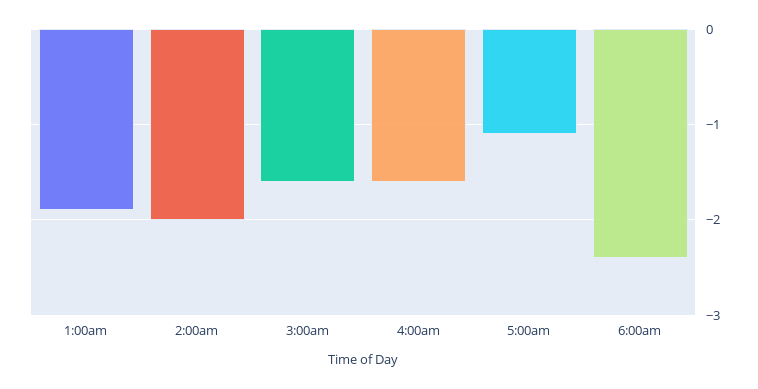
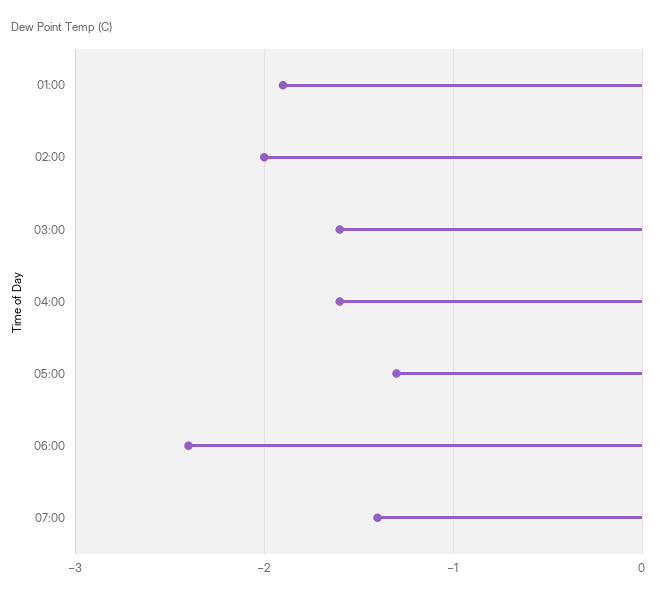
5:00am: -1.1 -> -1.3
07:00: none -> -1.4

